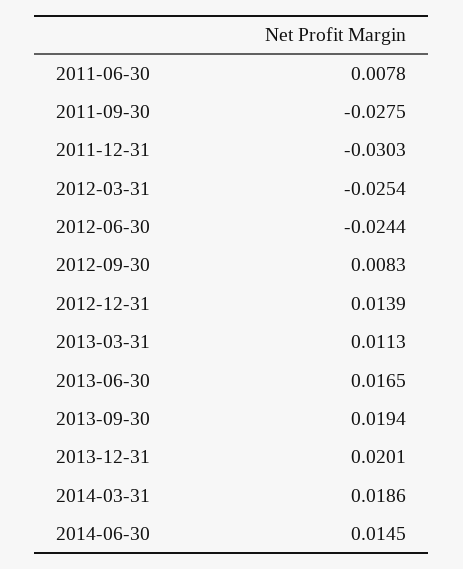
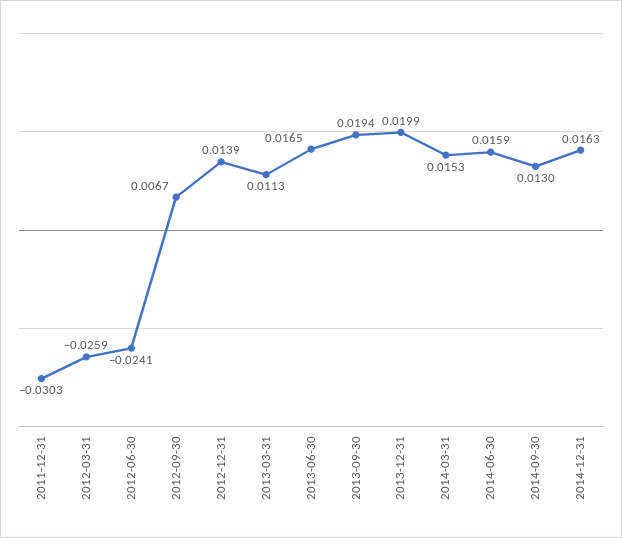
2011-06-30: 0.0078 -> none
2011-09-30: -0.0275 -> none
2012-03-31: -0.0254 -> -0.0259
2012-06-30: -0.0244 -> -0.0241
2012-09-30: 0.0083 -> 0.0067
2013-12-31: 0.0201 -> 0.0199
2014-03-31: 0.0186 -> 0.0153
2014-06-30: 0.0145 -> 0.0159
2014-09-30: none -> 0.013
2014-12-31: none -> 0.0163

